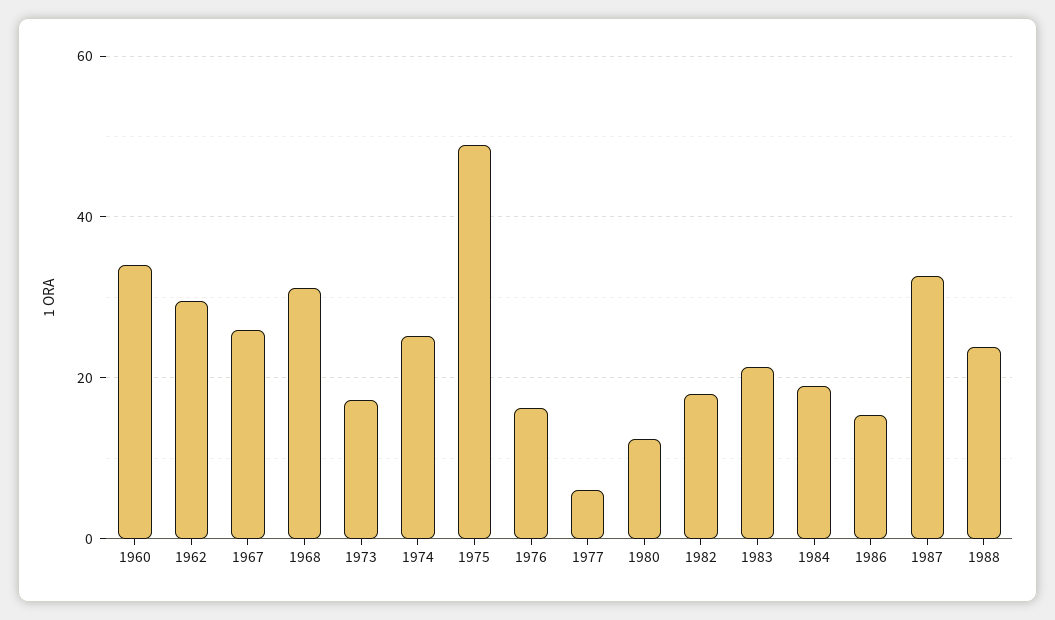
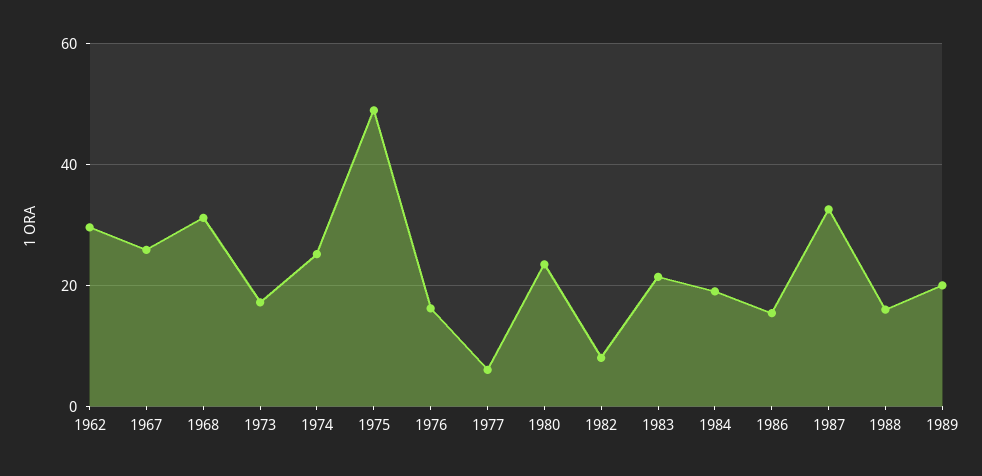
1960: 34 -> none
1980: 12 -> 24
1982: 18 -> 8
1988: 24 -> 16
1989: none -> 20

